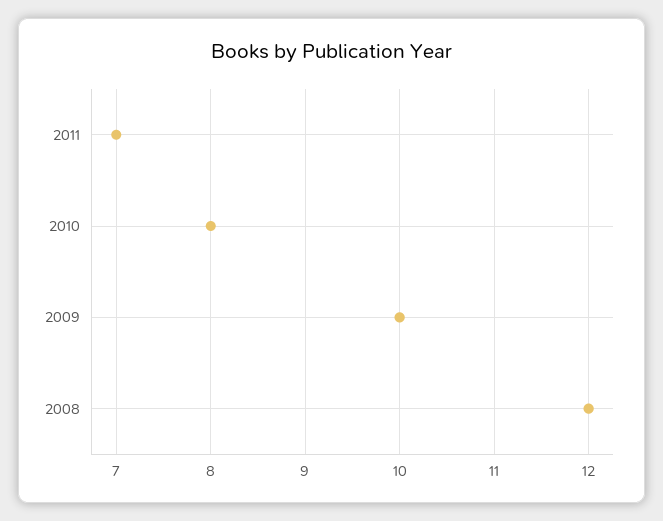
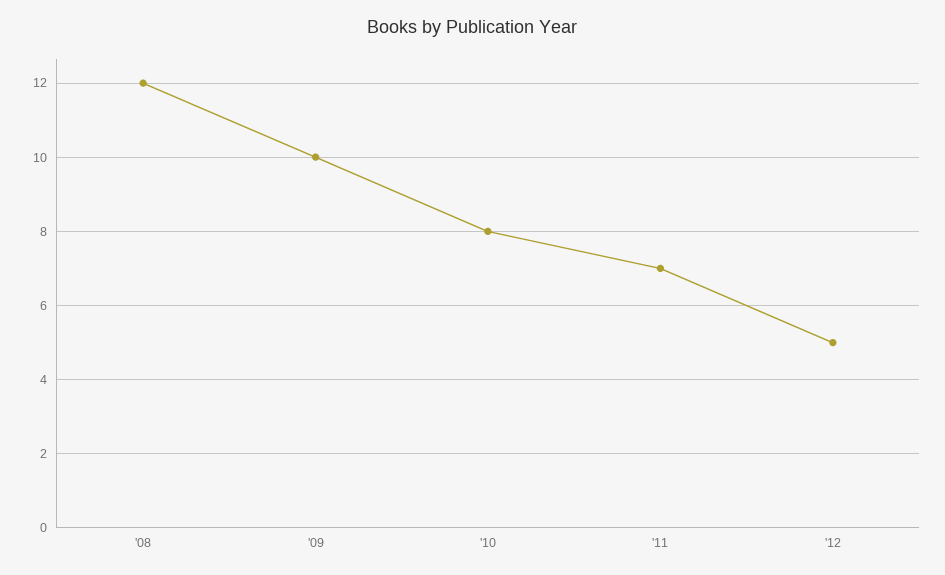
'12: none -> 5

